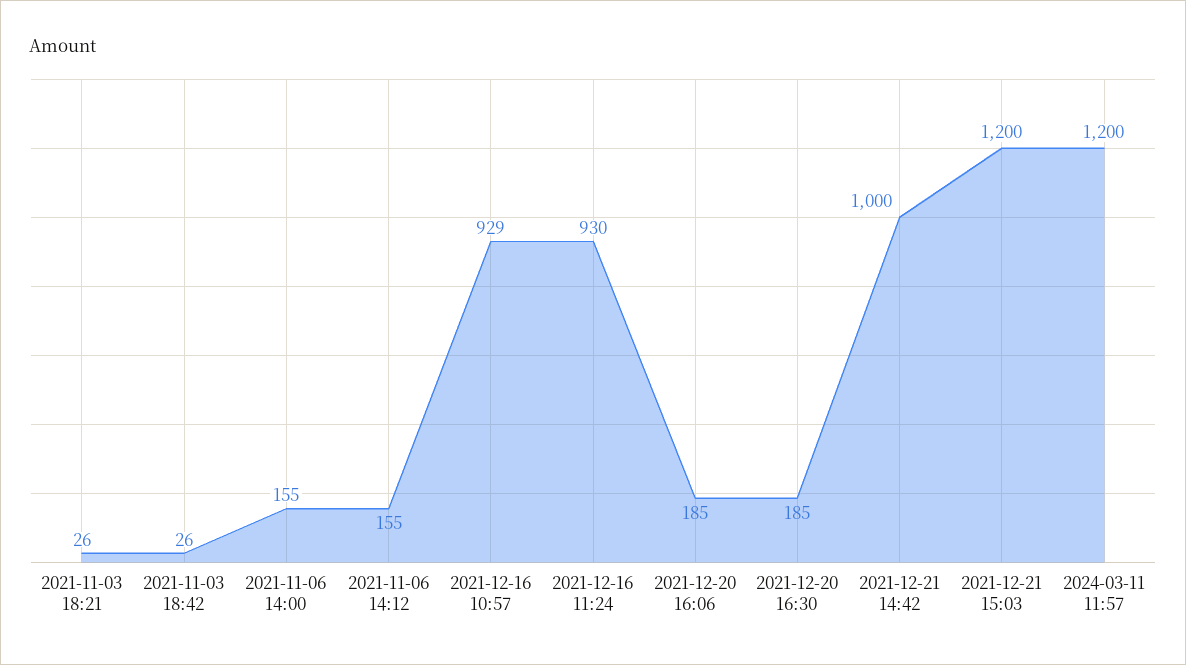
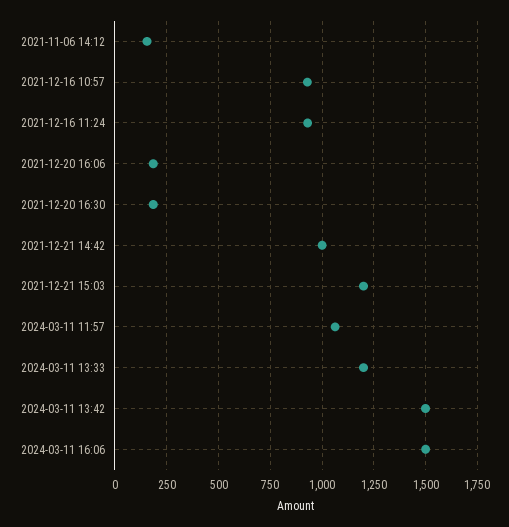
2021-11-03 18:21: 26 -> none
2021-11-03 18:42: 26 -> none
2021-11-06 14:00: 155 -> none
2024-03-11 11:57: 1200 -> 1050
2024-03-11 13:33: none -> 1200
2024-03-11 13:42: none -> 1500
2024-03-11 16:06: none -> 1500

